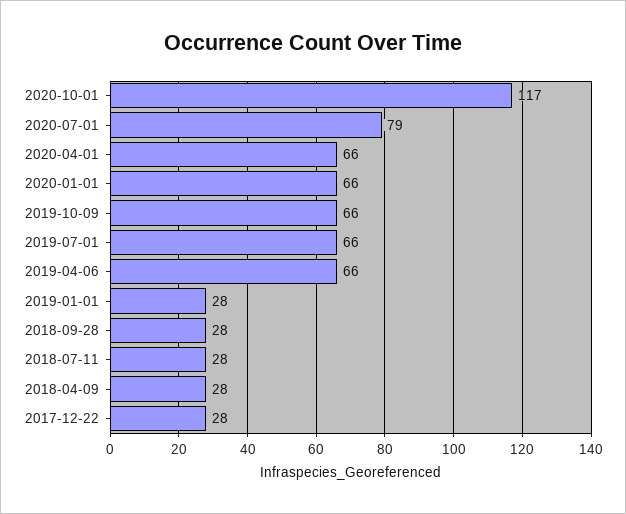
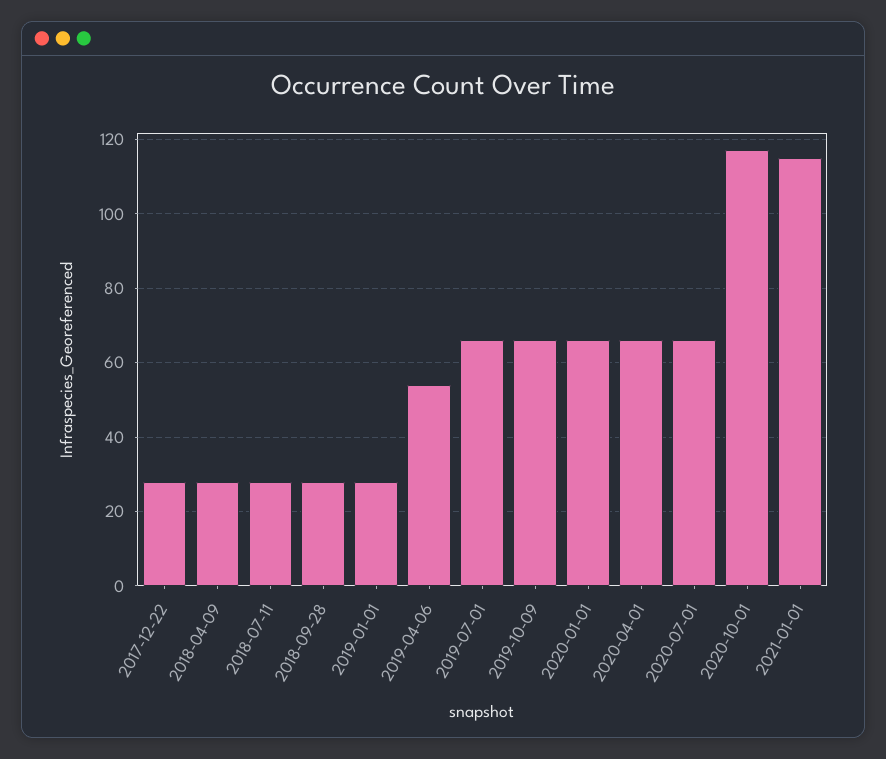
2020-07-01: 79 -> 65
2019-04-06: 66 -> 55
2021-01-01: none -> 115

